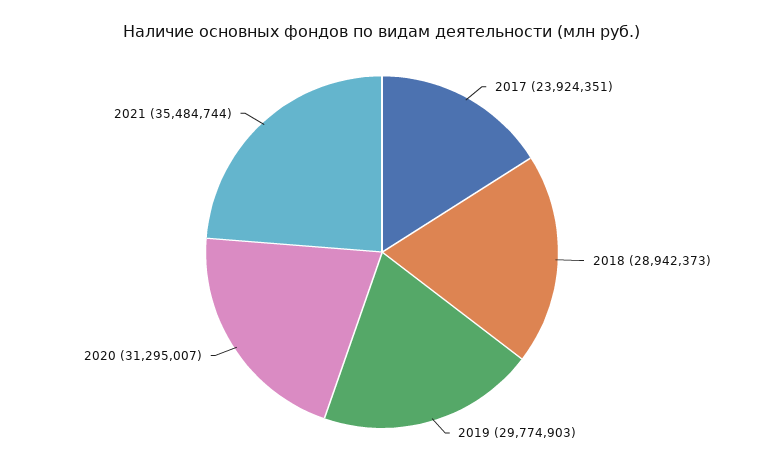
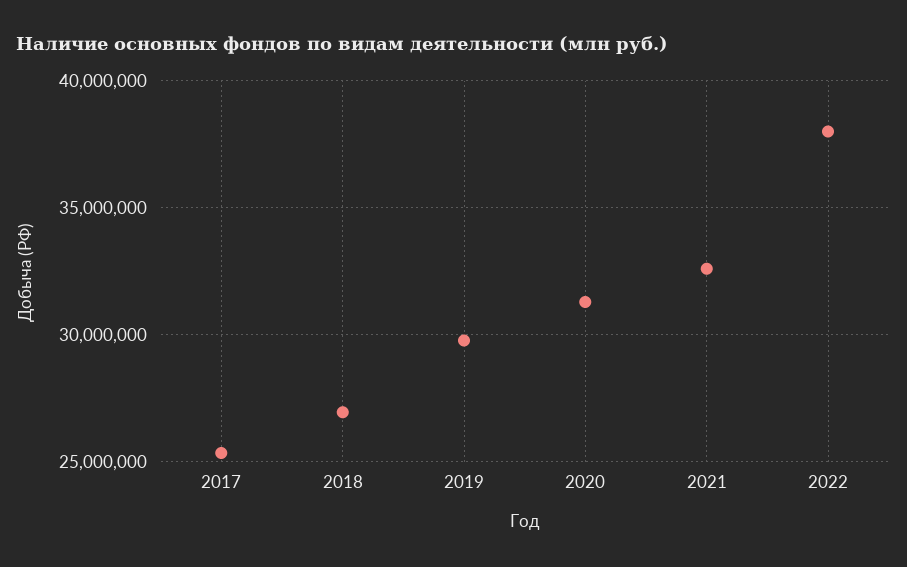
2017: 23924351 -> 25500000
2018: 28942373 -> 27000000
2021: 35484744 -> 32500000
2022: none -> 38000000

